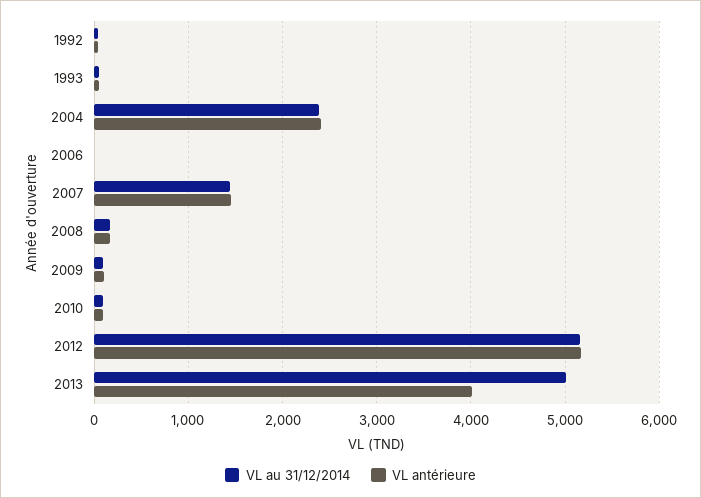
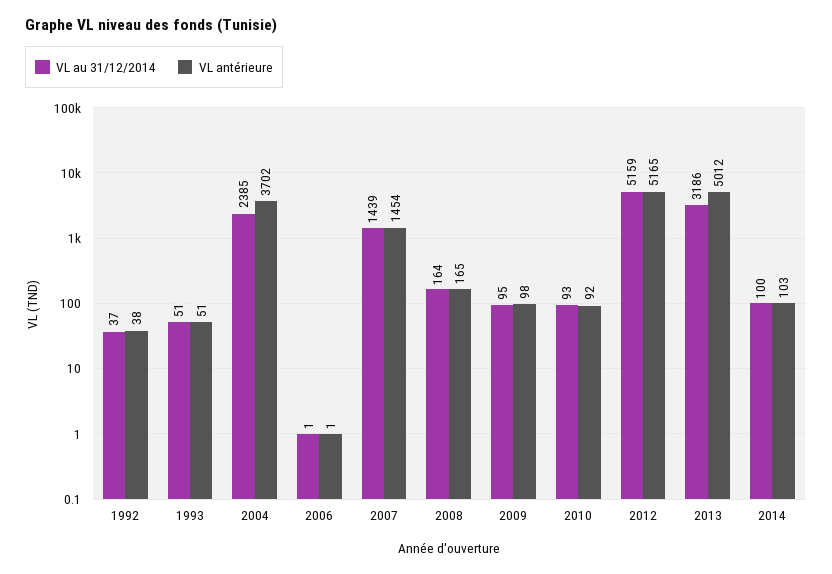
VL antérieure, 2004: 2400 -> 3702
VL au 31/12/2014, 2013: 5000 -> 3186
VL antérieure, 2013: 4000 -> 5012
VL au 31/12/2014, 2014: none -> 100
VL antérieure, 2014: none -> 103

